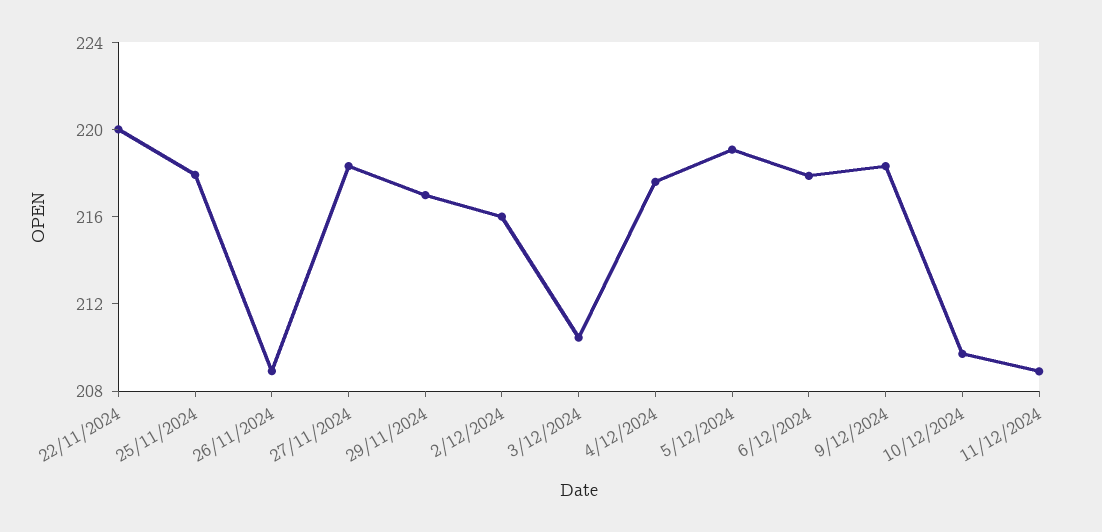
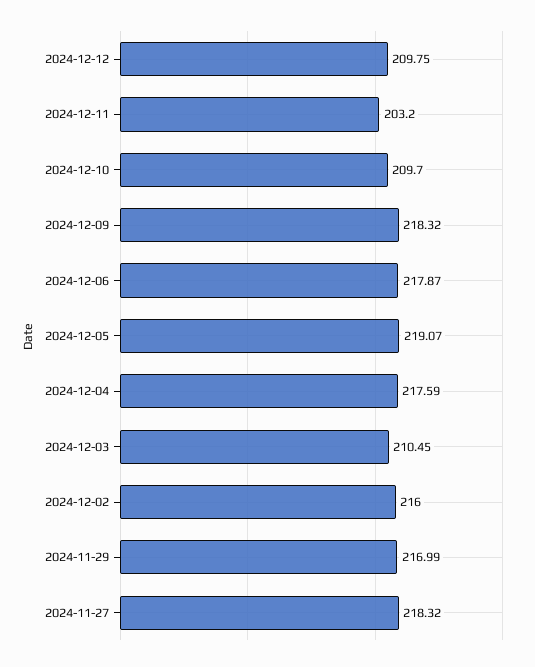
22/11/2024: 220 -> none
25/11/2024: 218 -> none
26/11/2024: 209 -> none
11/12/2024: 209 -> 203.2
2024-12-12: none -> 209.75

